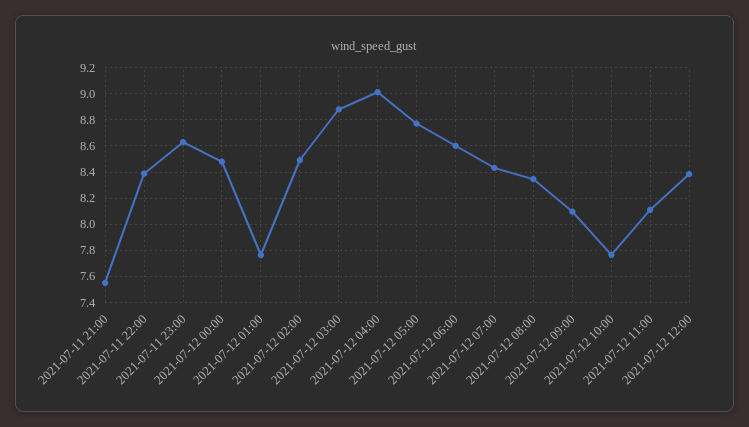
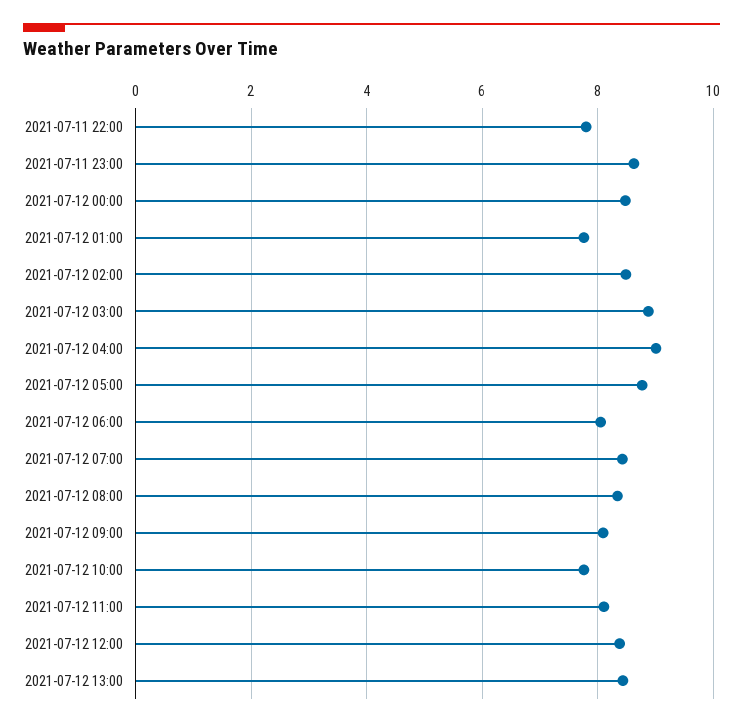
2021-07-11 21:00: 7.55 -> none
2021-07-11 22:00: 8.4 -> 7.8
2021-07-12 06:00: 8.6 -> 8
2021-07-12 13:00: none -> 8.4

